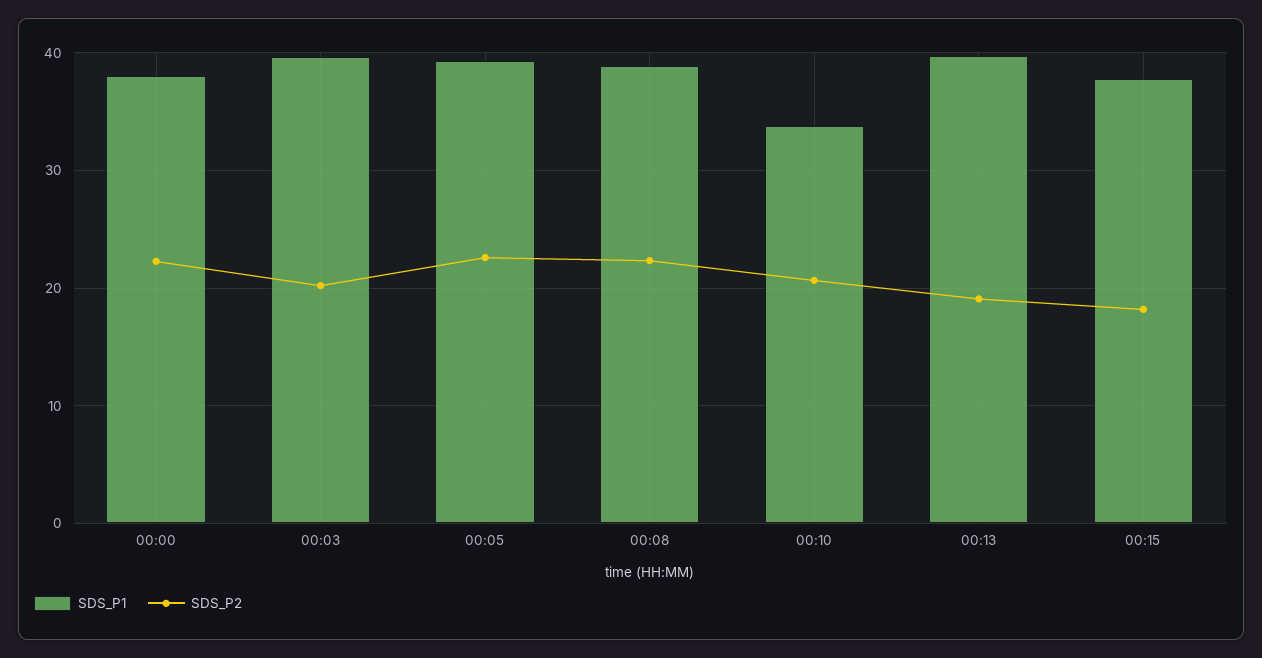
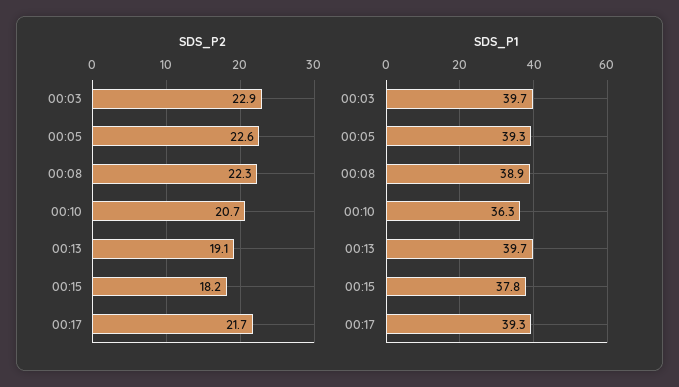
SDS_P1, 00:00: 38 -> none
SDS_P2, 00:00: 22 -> none
SDS_P2, 00:03: 20 -> 22.9
SDS_P1, 00:10: 34 -> 36.3
SDS_P2, 00:17: none -> 21.7
SDS_P1, 00:17: none -> 39.3

